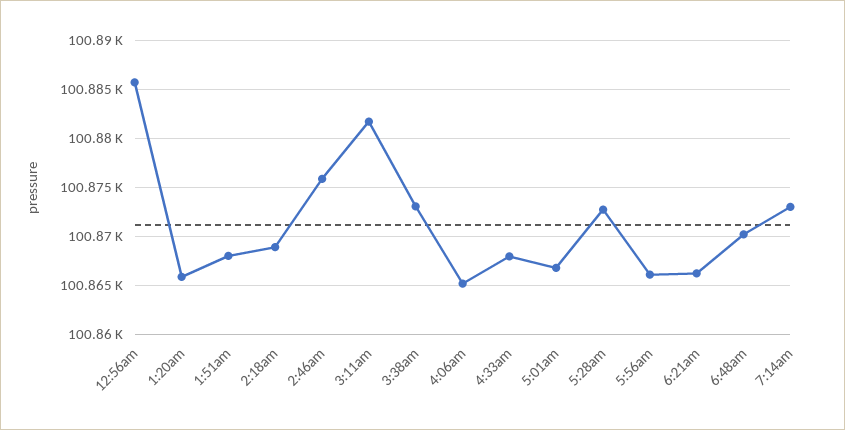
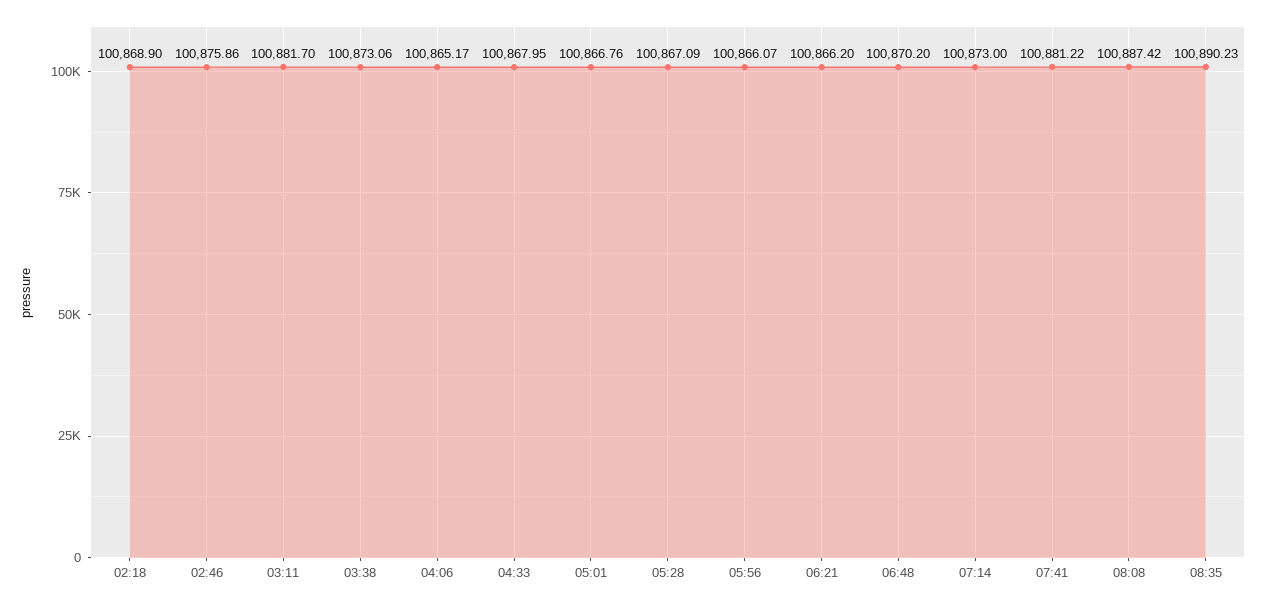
12:56am: 100886 -> none
1:20am: 100866 -> none
1:51am: 100868 -> none
5:28am: 100873 -> 100867.09
07:41: none -> 100881.22
08:08: none -> 100887.42
08:35: none -> 100890.23

